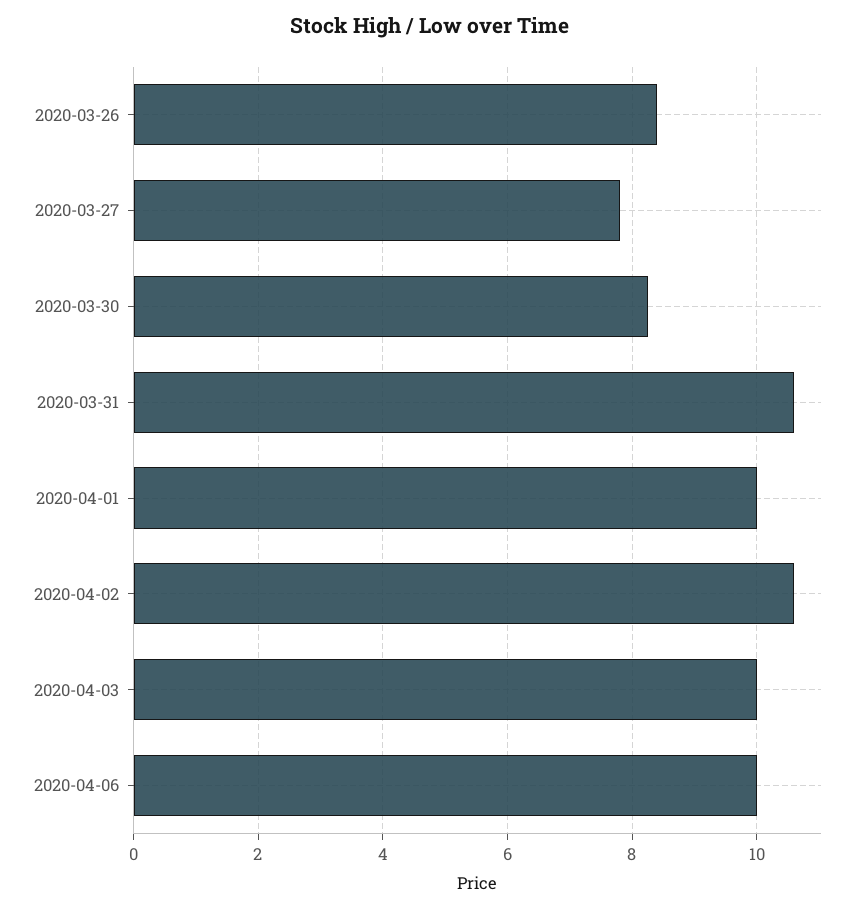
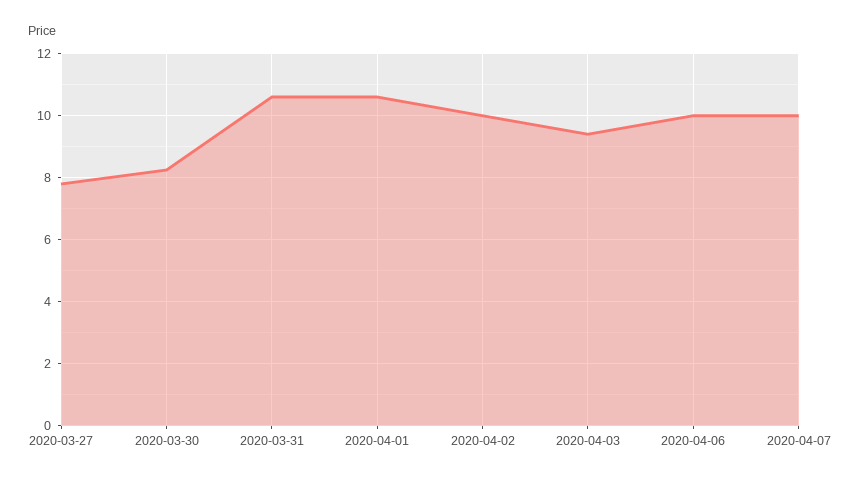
2020-03-26: 8.4 -> none
2020-04-01: 10 -> 10.6
2020-04-02: 10.6 -> 10
2020-04-03: 10 -> 9.4
2020-04-07: none -> 10

